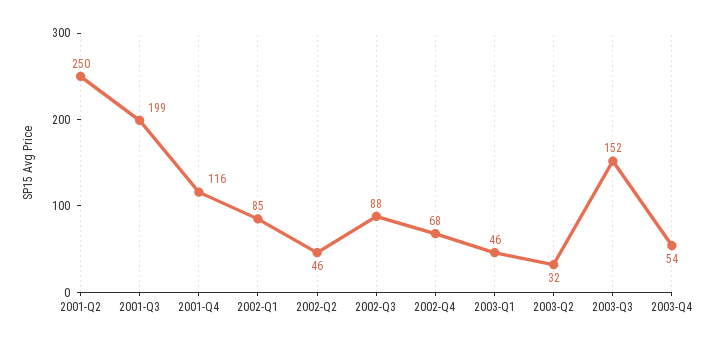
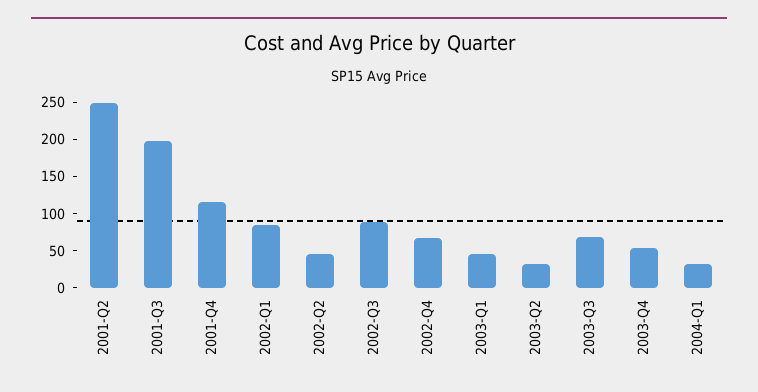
2003-Q3: 152 -> 75
2004-Q1: none -> 25

